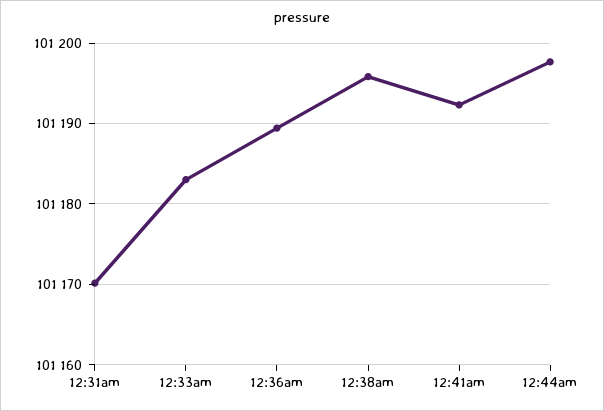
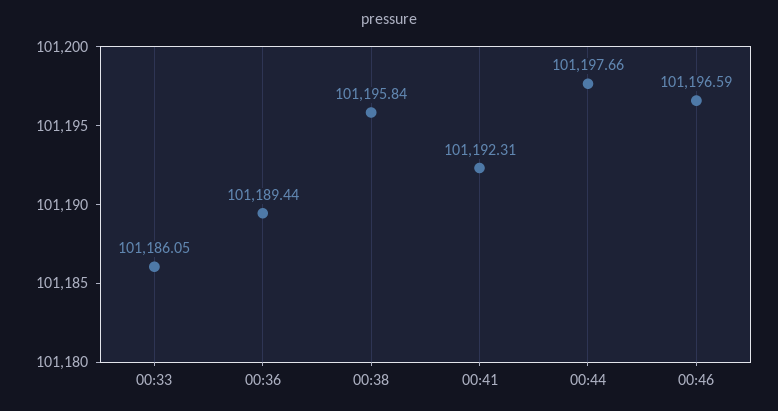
12:31am: 101170 -> none
12:33am: 101183 -> 101186.05
00:46: none -> 101196.59

